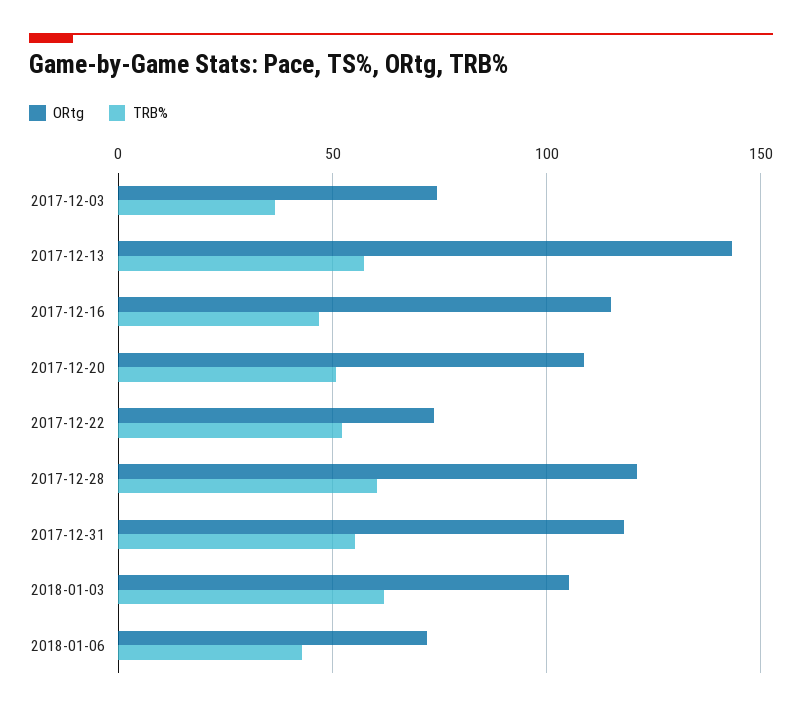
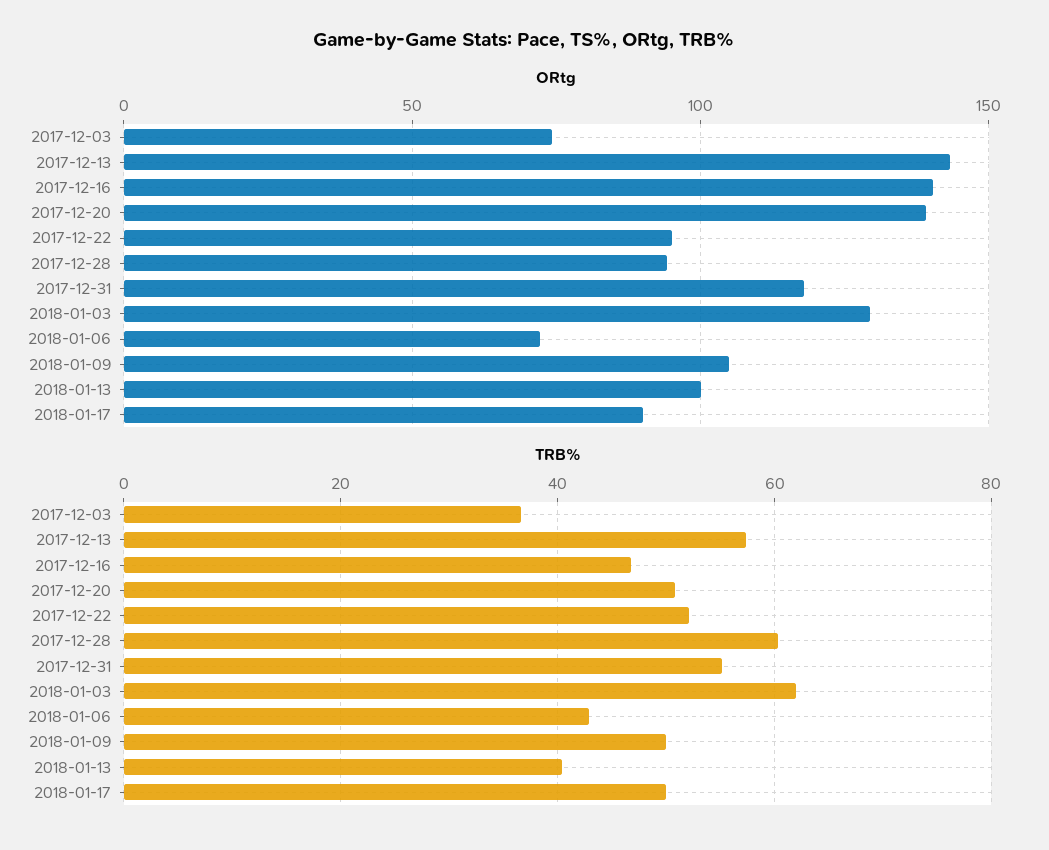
ORtg, 2017-12-16: 115 -> 140
ORtg, 2017-12-20: 110 -> 140
ORtg, 2017-12-22: 75 -> 95
ORtg, 2017-12-28: 120 -> 95
ORtg, 2018-01-03: 105 -> 130
ORtg, 2018-01-09: none -> 105
ORtg, 2018-01-13: none -> 100
ORtg, 2018-01-17: none -> 90
TRB%, 2018-01-09: none -> 50
TRB%, 2018-01-13: none -> 40
TRB%, 2018-01-17: none -> 50

